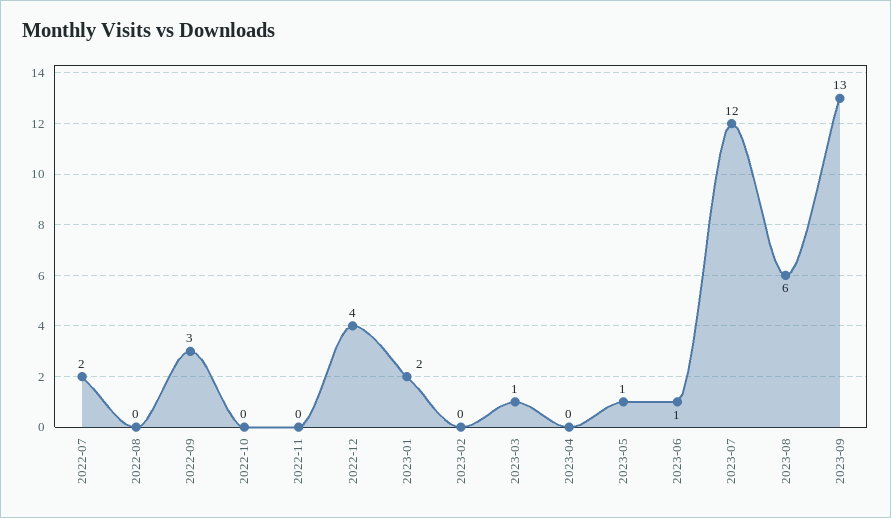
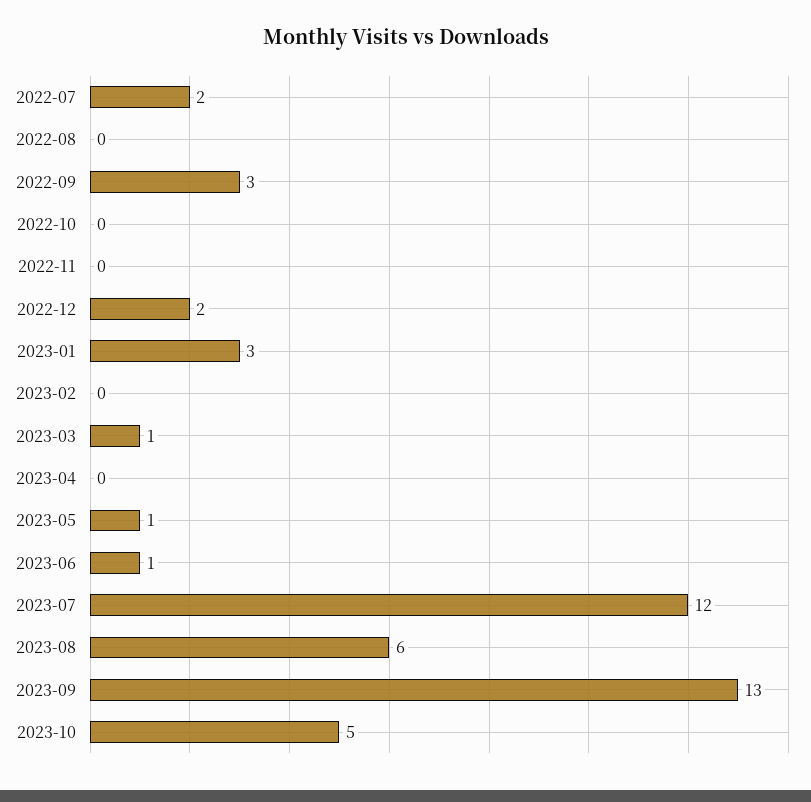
2022-12: 4 -> 2
2023-01: 2 -> 3
2023-10: none -> 5

